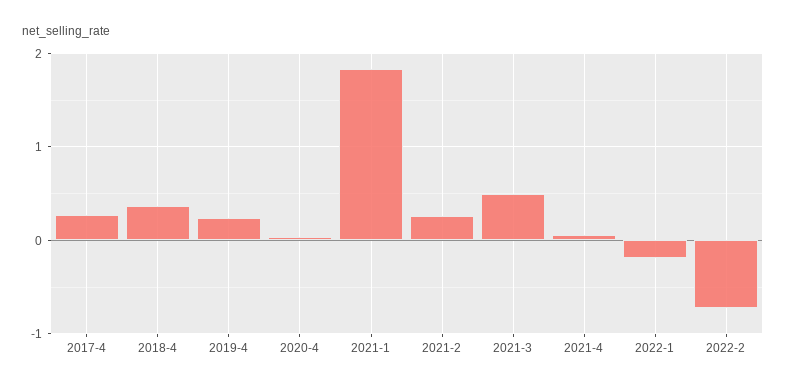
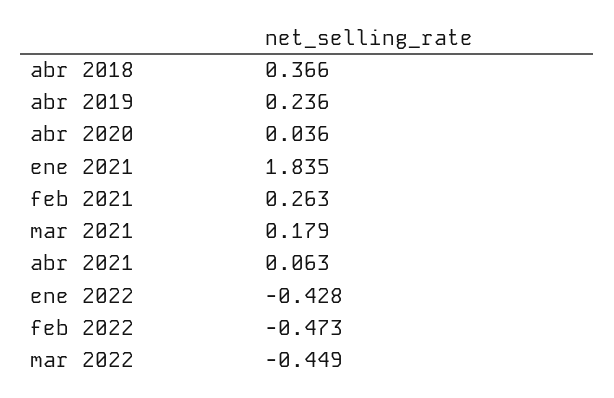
2017-4: 0.3 -> none
2021-3: 0.5 -> 0.179
2022-1: -0.2 -> -0.428
2022-2: -0.7 -> -0.473
mar 2022: none -> -0.449

